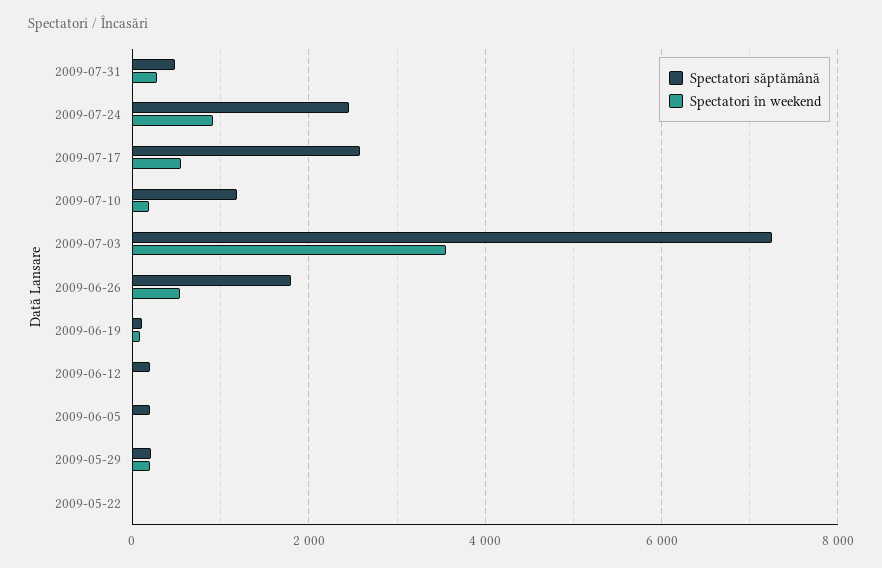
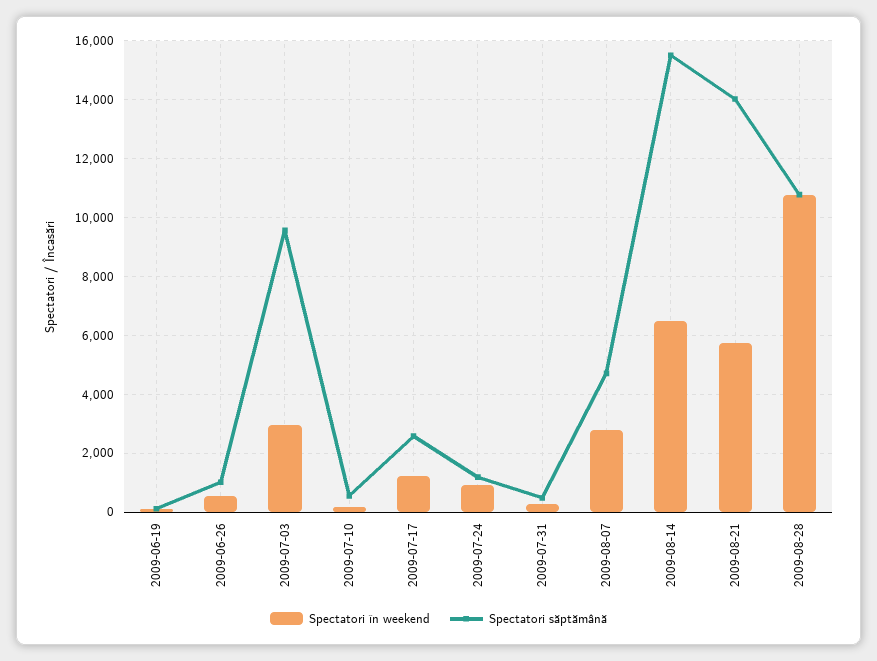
Spectatori săptămână, 2009-07-24: 2400 -> 1250
Spectatori în weekend, 2009-07-17: 600 -> 1250
Spectatori săptămână, 2009-07-10: 1200 -> 500
Spectatori săptămână, 2009-07-03: 7200 -> 9500
Spectatori în weekend, 2009-07-03: 3600 -> 3000
Spectatori săptămână, 2009-06-26: 1800 -> 1000
Spectatori săptămână, 2009-06-12: 200 -> none
Spectatori în weekend, 2009-06-12: 0 -> none
Spectatori săptămână, 2009-06-05: 200 -> none
Spectatori în weekend, 2009-06-05: 0 -> none
Spectatori săptămână, 2009-05-29: 200 -> none
Spectatori în weekend, 2009-05-29: 200 -> none
Spectatori săptămână, 2009-05-22: 0 -> none
Spectatori în weekend, 2009-05-22: 0 -> none
Spectatori în weekend, 2009-08-07: none -> 2750
Spectatori săptămână, 2009-08-07: none -> 4750
Spectatori în weekend, 2009-08-14: none -> 6500
Spectatori săptămână, 2009-08-14: none -> 15500
Spectatori în weekend, 2009-08-21: none -> 5750
Spectatori săptămână, 2009-08-21: none -> 14000
Spectatori în weekend, 2009-08-28: none -> 10750
Spectatori săptămână, 2009-08-28: none -> 10750

